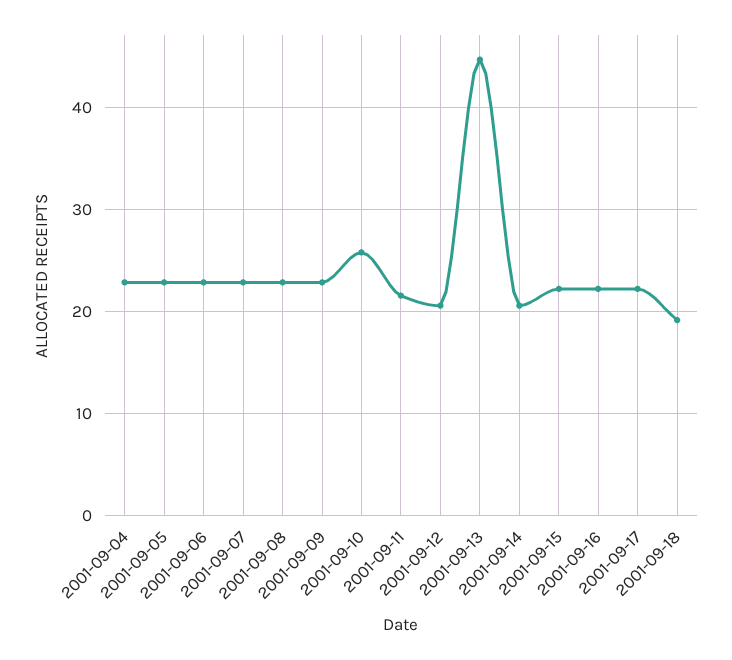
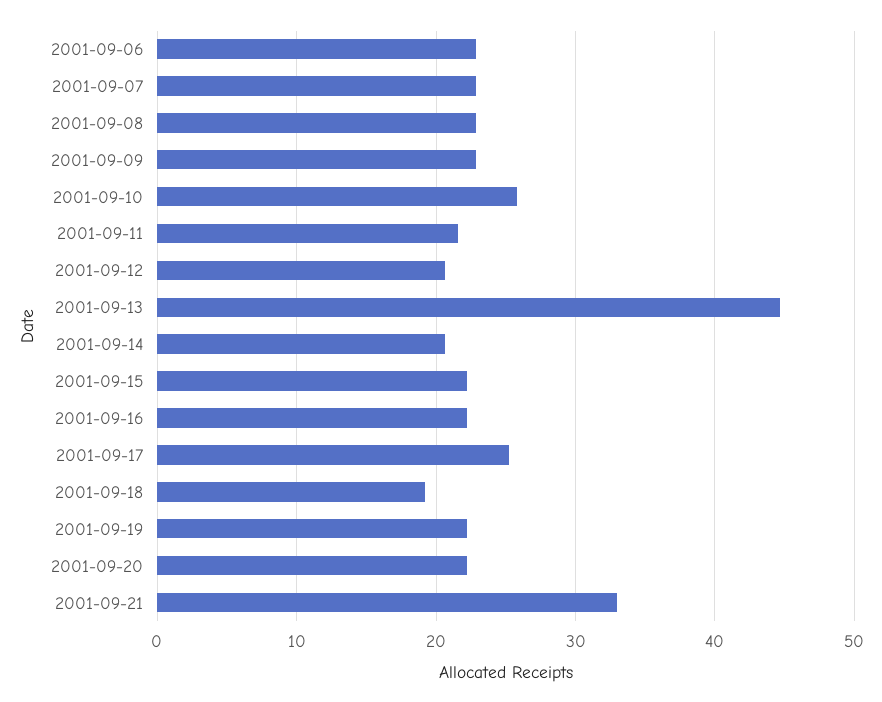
2001-09-04: 23 -> none
2001-09-05: 23 -> none
2001-09-17: 22 -> 25
2001-09-19: none -> 22
2001-09-20: none -> 22
2001-09-21: none -> 33

